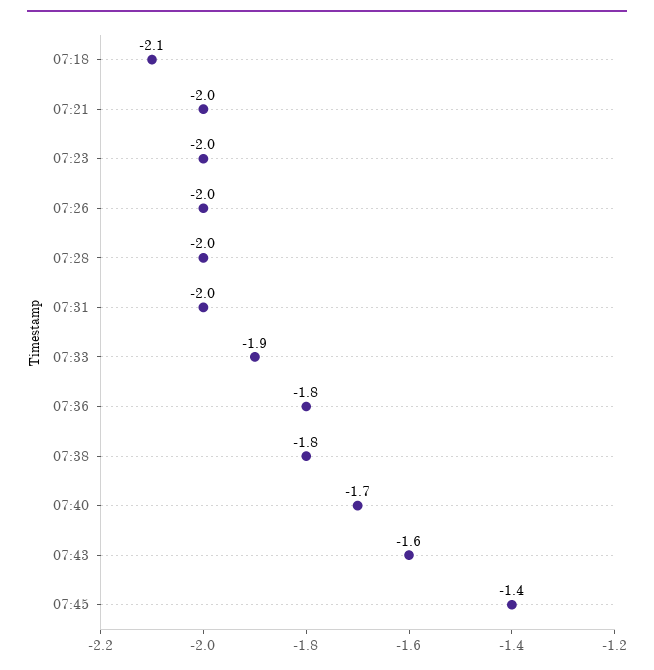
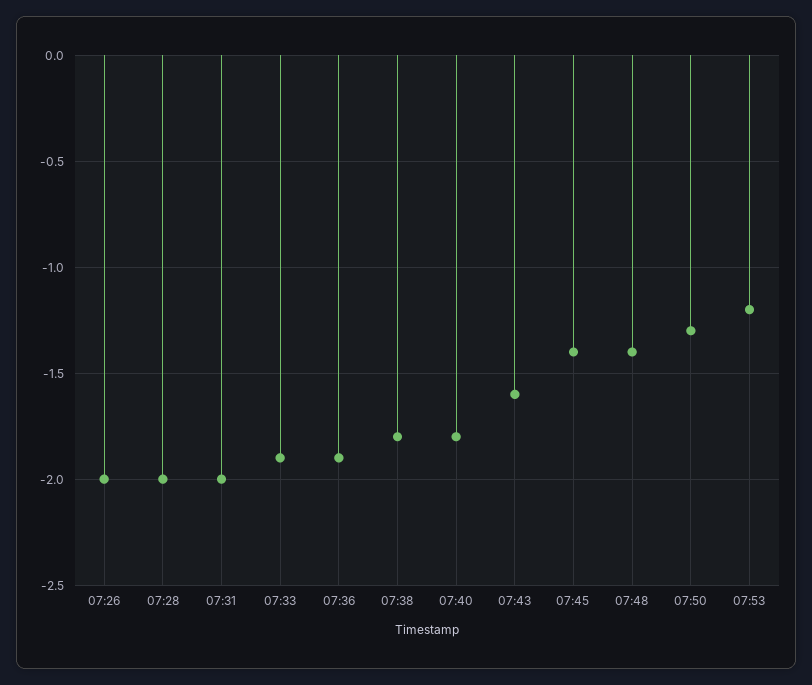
07:18: -2.1 -> none
07:21: -2 -> none
07:23: -2 -> none
07:36: -1.8 -> -1.9
07:40: -1.7 -> -1.8
07:48: none -> -1.4
07:50: none -> -1.3
07:53: none -> -1.2

